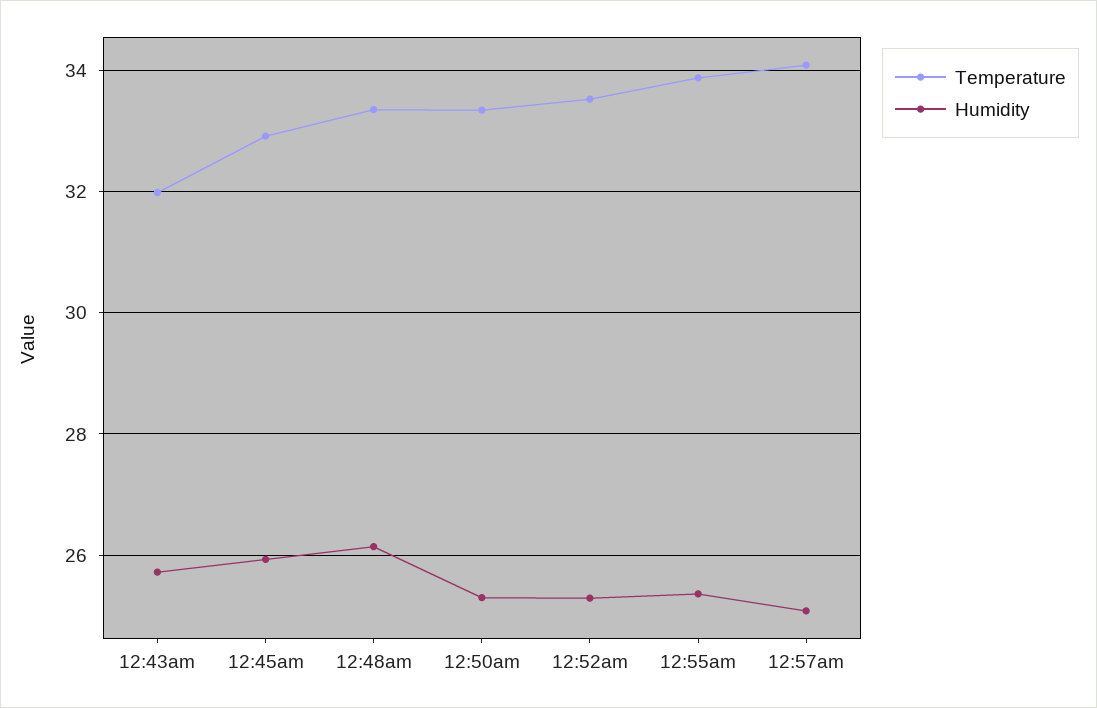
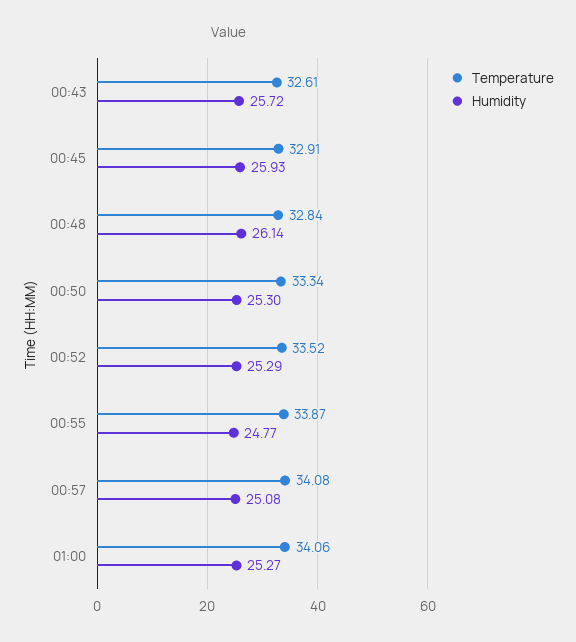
Temperature, 12:43am: 32 -> 32.61
Temperature, 12:48am: 33.4 -> 32.84
Humidity, 12:55am: 25.4 -> 24.77
Temperature, 01:00: none -> 34.06
Humidity, 01:00: none -> 25.27

